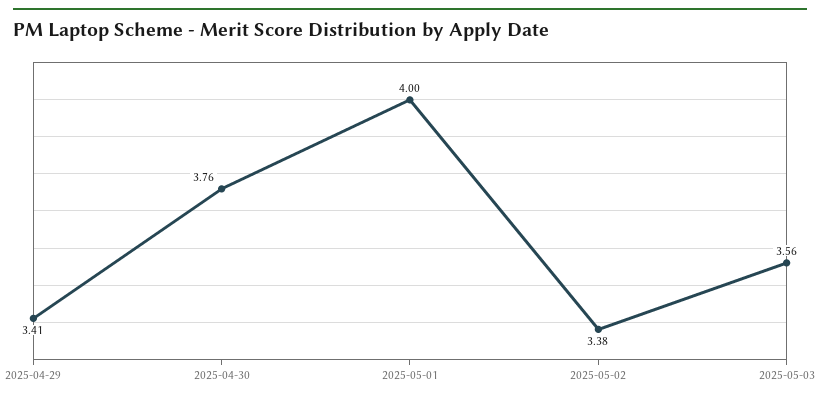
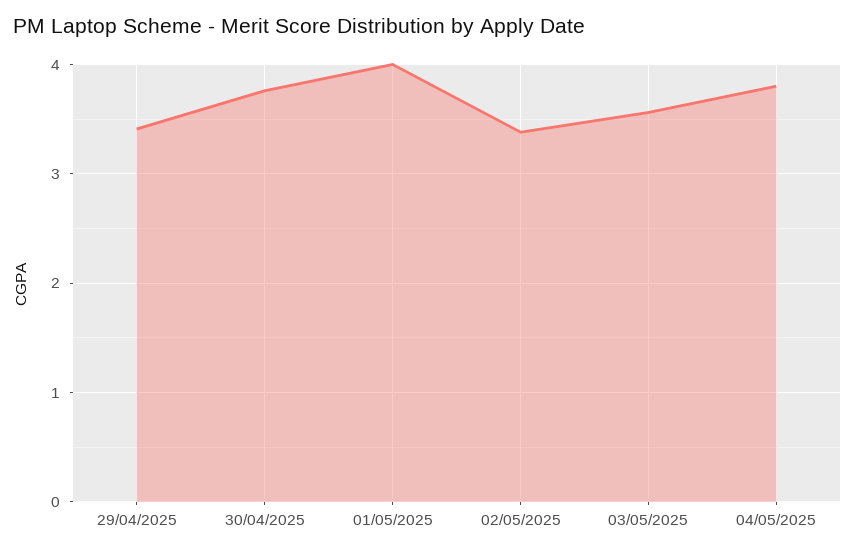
04/05/2025: none -> 3.8

